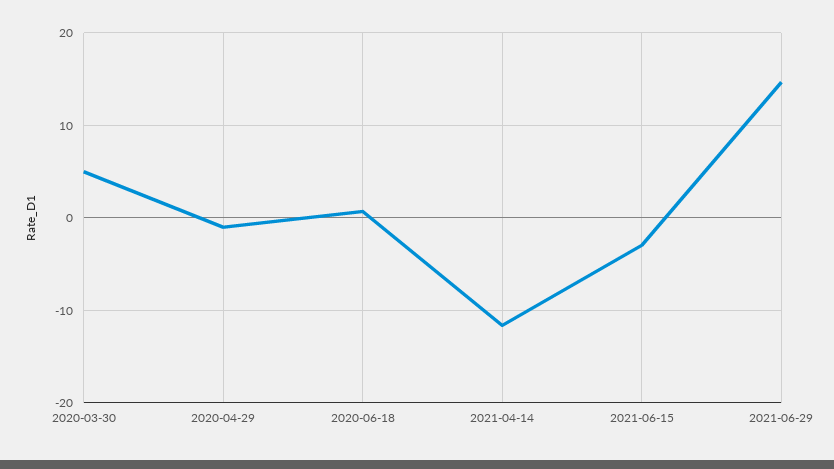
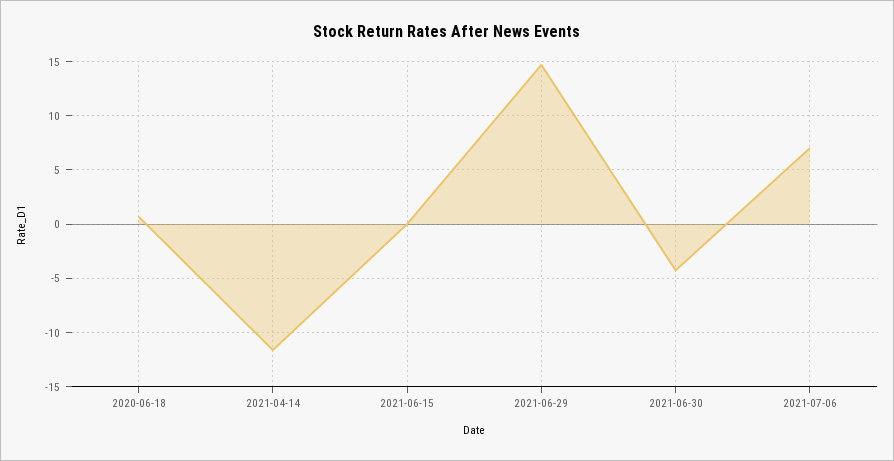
2020-03-30: 5 -> none
2020-04-29: -1 -> none
2021-06-15: -3 -> 0
2021-06-30: none -> -4
2021-07-06: none -> 7

